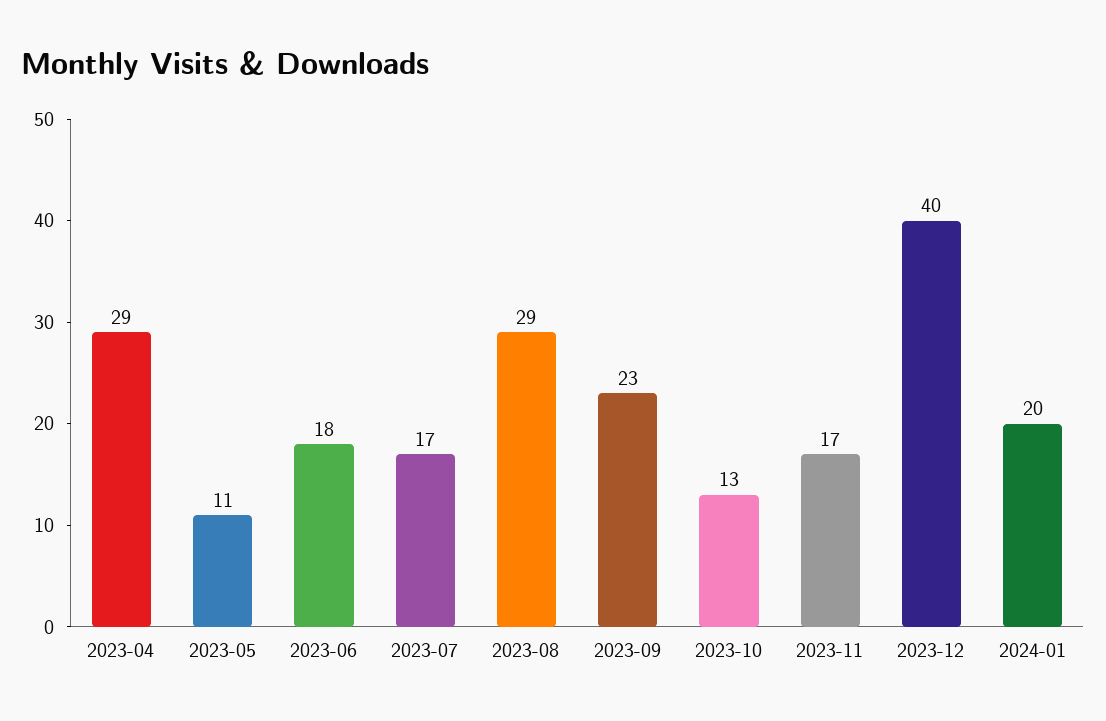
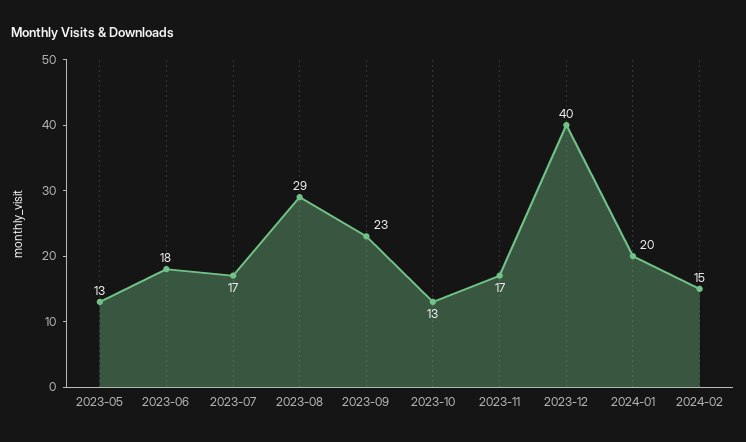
2023-04: 29 -> none
2023-05: 11 -> 13
2024-02: none -> 15

